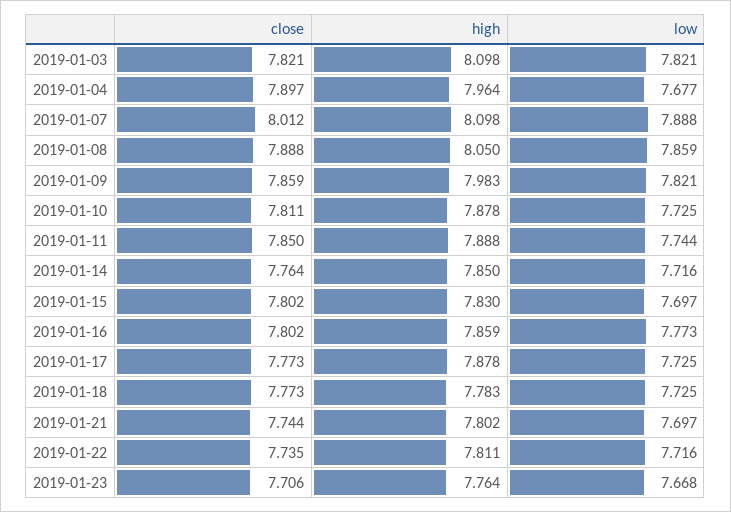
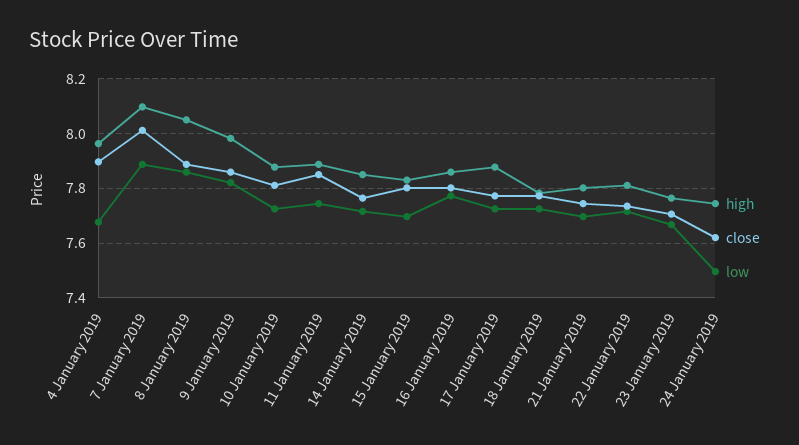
close, 2019-01-03: 7.821 -> none
high, 2019-01-03: 8.098 -> none
low, 2019-01-03: 7.821 -> none
high, 24 January 2019: none -> 7.75
close, 24 January 2019: none -> 7.625
low, 24 January 2019: none -> 7.5

